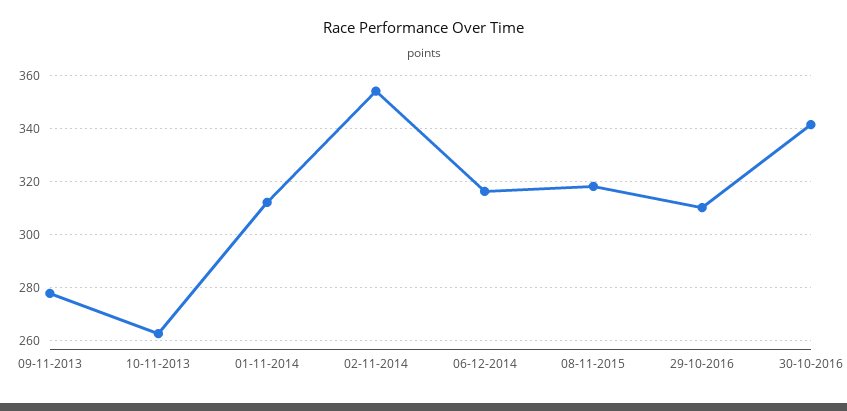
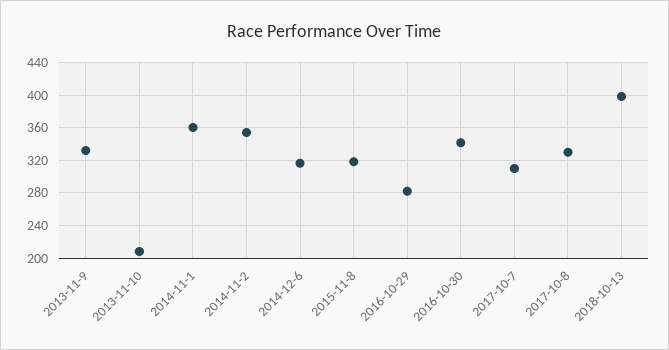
09-11-2013: 277.5 -> 330
10-11-2013: 262.5 -> 210
01-11-2014: 312.5 -> 360
29-10-2016: 310 -> 280
2017-10-7: none -> 310
2017-10-8: none -> 330
2018-10-13: none -> 400

